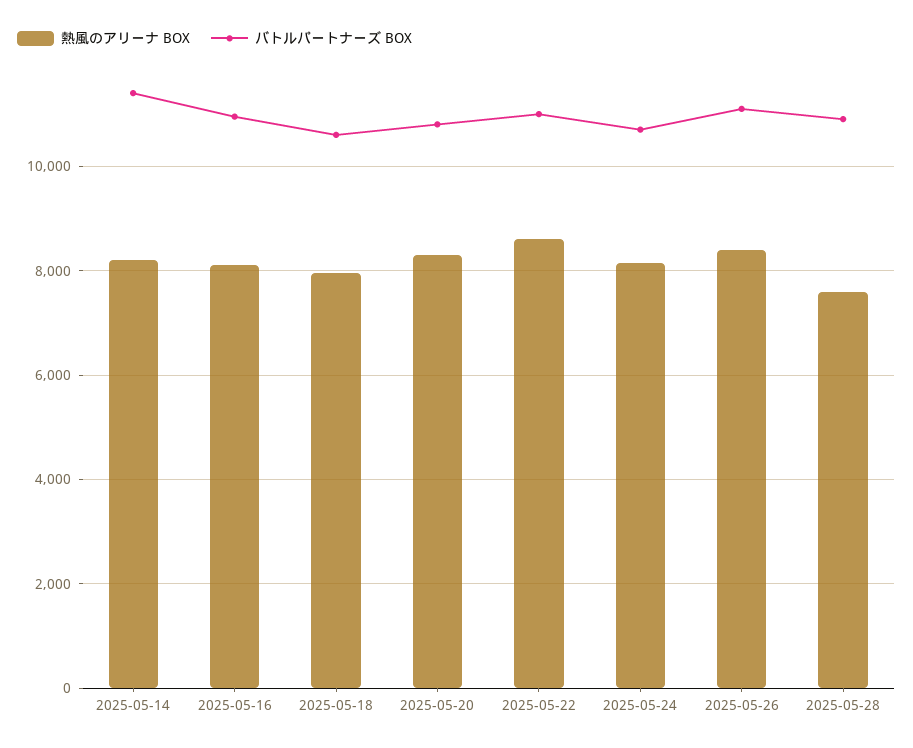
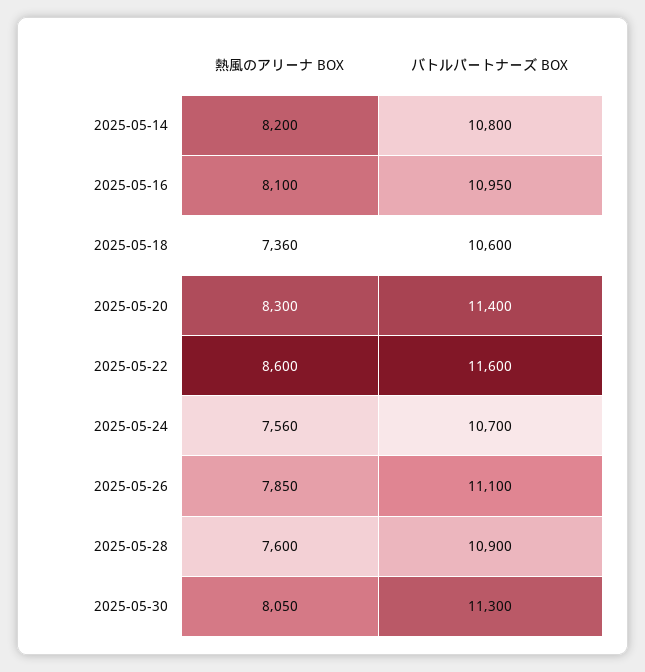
バトルパートナーズ BOX, 2025-05-14: 11400 -> 10800
熱風のアリーナ BOX, 2025-05-18: 8000 -> 7360
バトルパートナーズ BOX, 2025-05-20: 10800 -> 11400
バトルパートナーズ BOX, 2025-05-22: 11000 -> 11600
熱風のアリーナ BOX, 2025-05-24: 8200 -> 7560
熱風のアリーナ BOX, 2025-05-26: 8400 -> 7850
熱風のアリーナ BOX, 2025-05-30: none -> 8050
バトルパートナーズ BOX, 2025-05-30: none -> 11300

